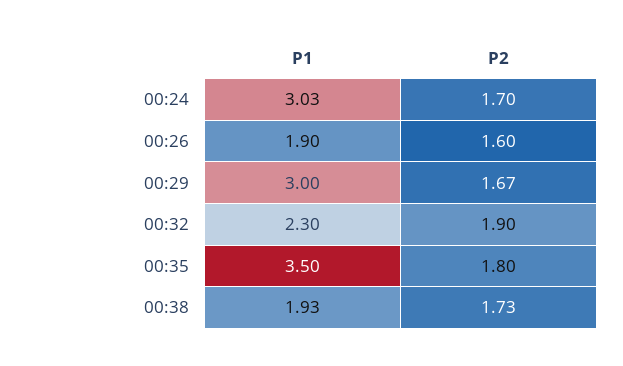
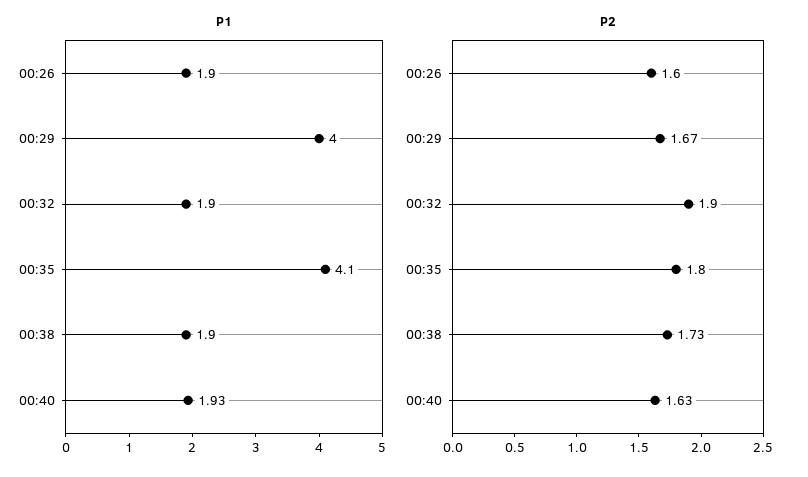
P1, 00:24: 3.03 -> none
P2, 00:24: 1.7 -> none
P1, 00:29: 3 -> 4
P1, 00:32: 2.3 -> 1.9
P1, 00:35: 3.5 -> 4.1
P1, 00:38: 1.93 -> 1.9
P1, 00:40: none -> 1.93
P2, 00:40: none -> 1.63

